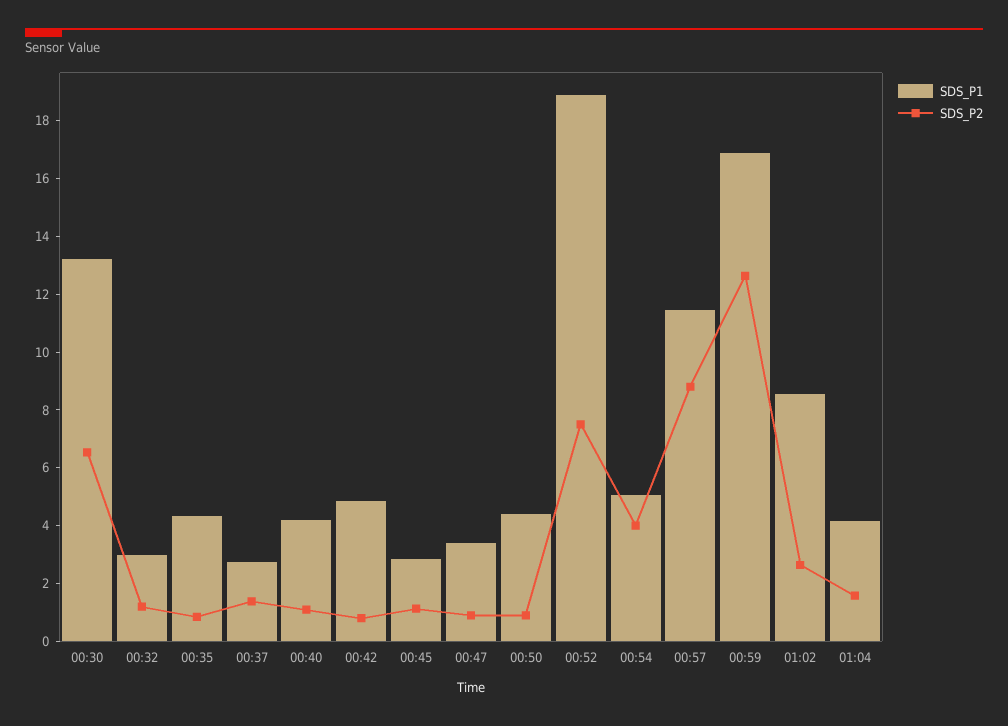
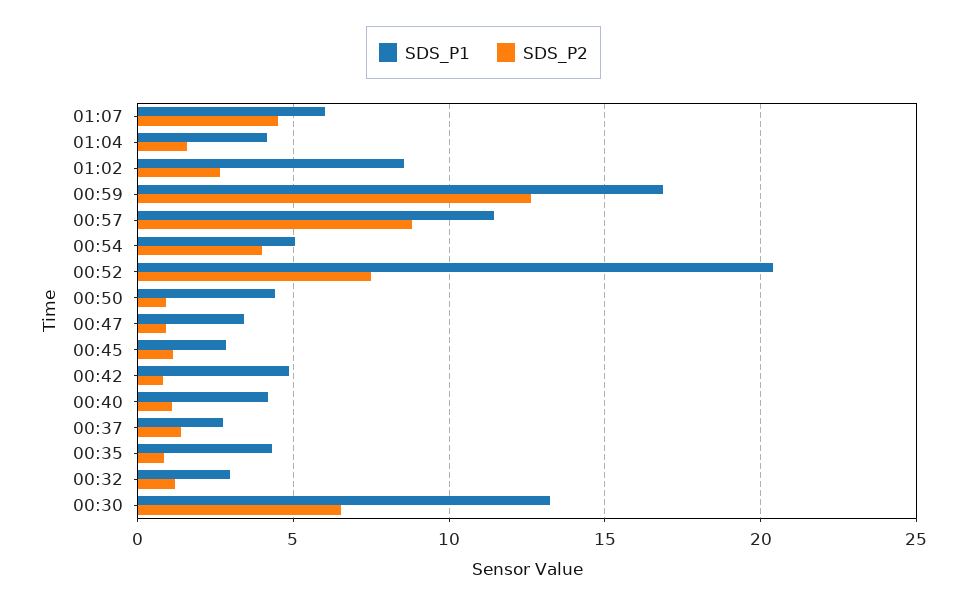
SDS_P1, 00:52: 19 -> 20.5
SDS_P1, 01:07: none -> 6
SDS_P2, 01:07: none -> 4.5

